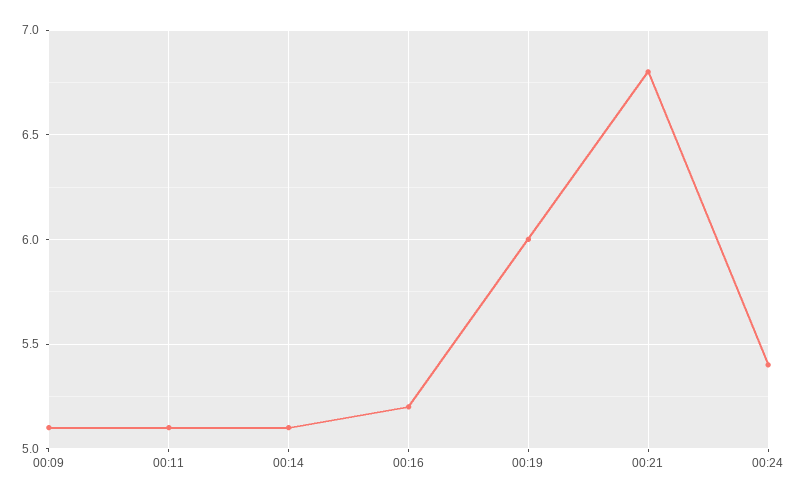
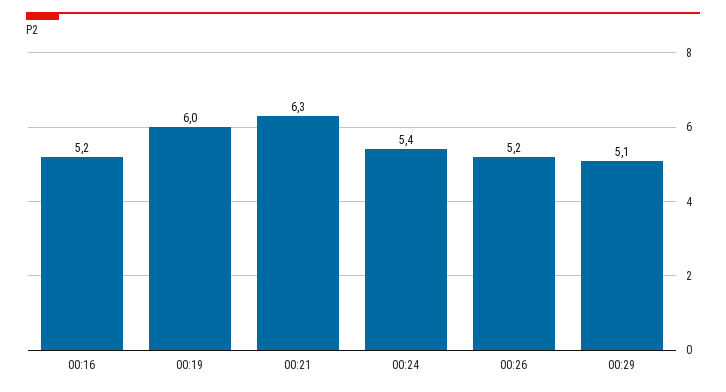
00:09: 5.1 -> none
00:11: 5.1 -> none
00:14: 5.1 -> none
00:21: 6.8 -> 6.3
00:26: none -> 5.2
00:29: none -> 5.1

